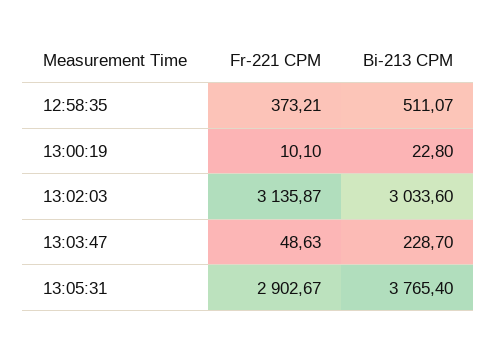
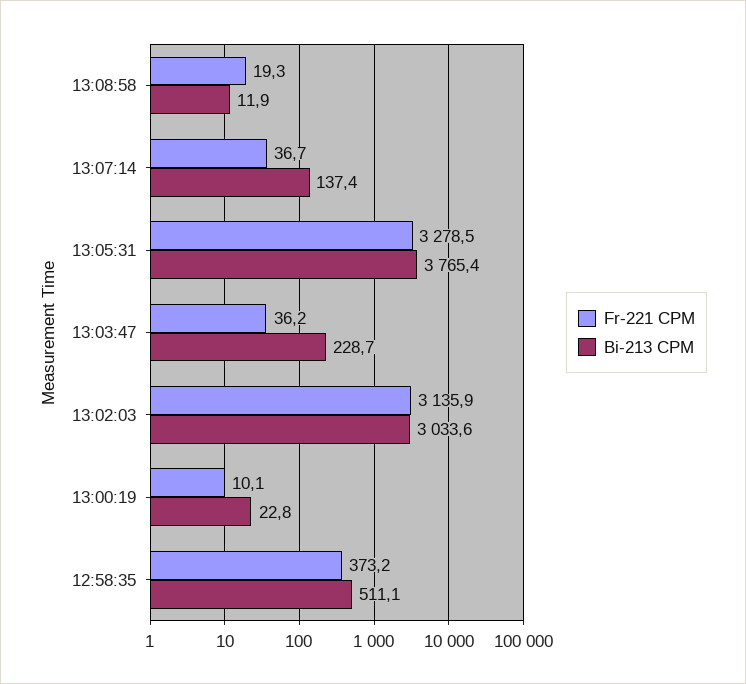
Fr-221 CPM, 13:03:47: 48.63 -> 36.2
Fr-221 CPM, 13:05:31: 2902.67 -> 3278.5
Fr-221 CPM, 13:08:58: none -> 19.3
Bi-213 CPM, 13:08:58: none -> 11.9
Fr-221 CPM, 13:07:14: none -> 36.7
Bi-213 CPM, 13:07:14: none -> 137.4

